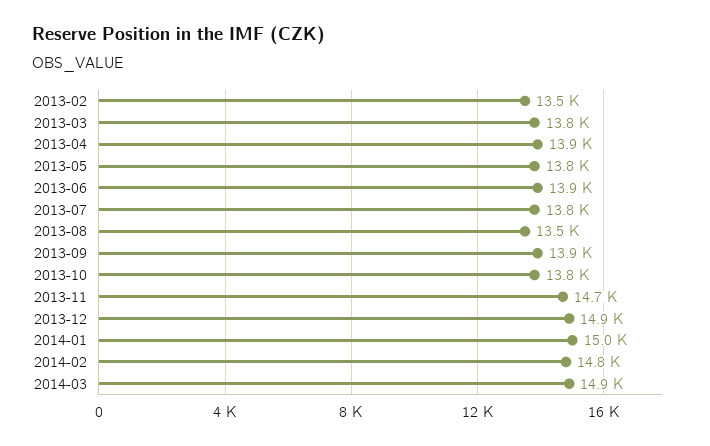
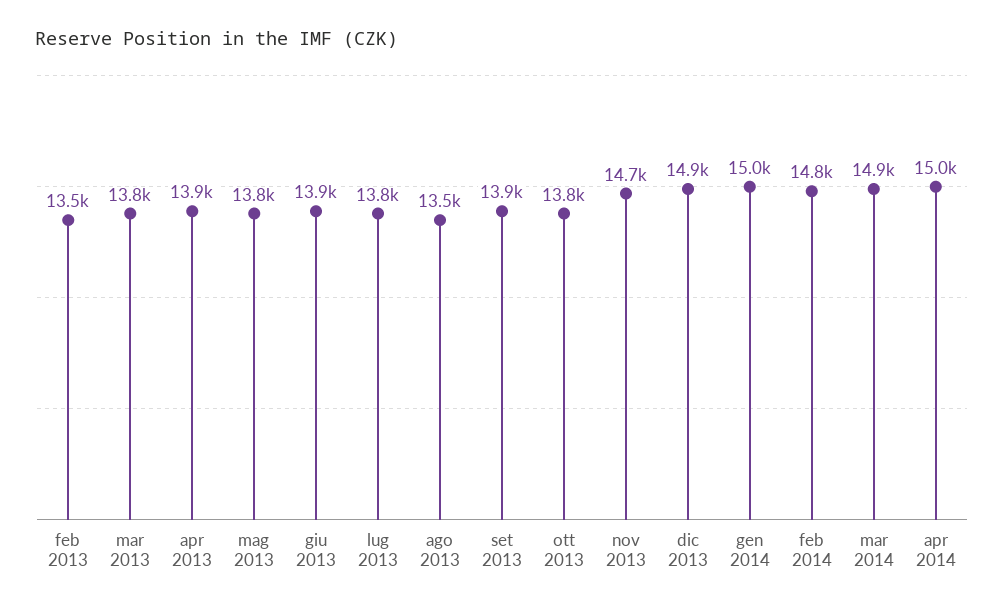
apr 2014: none -> 15000

